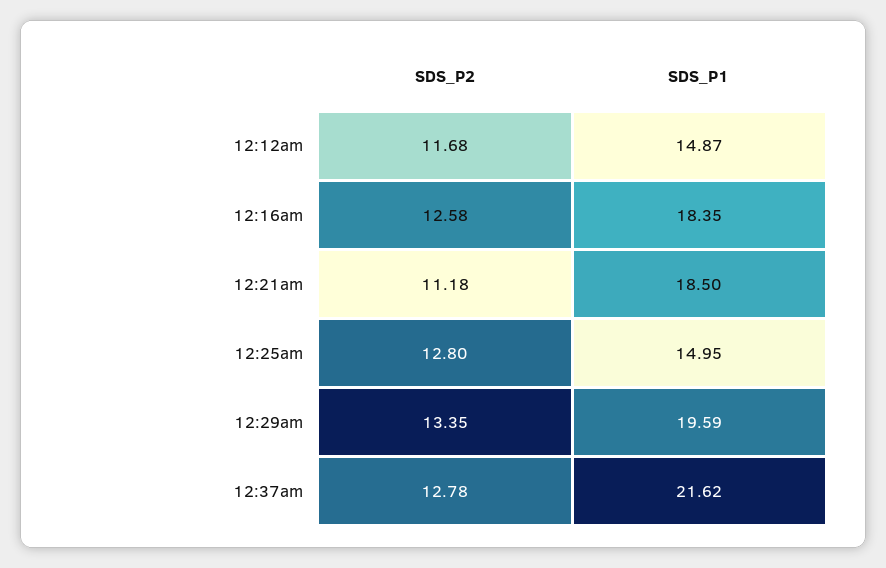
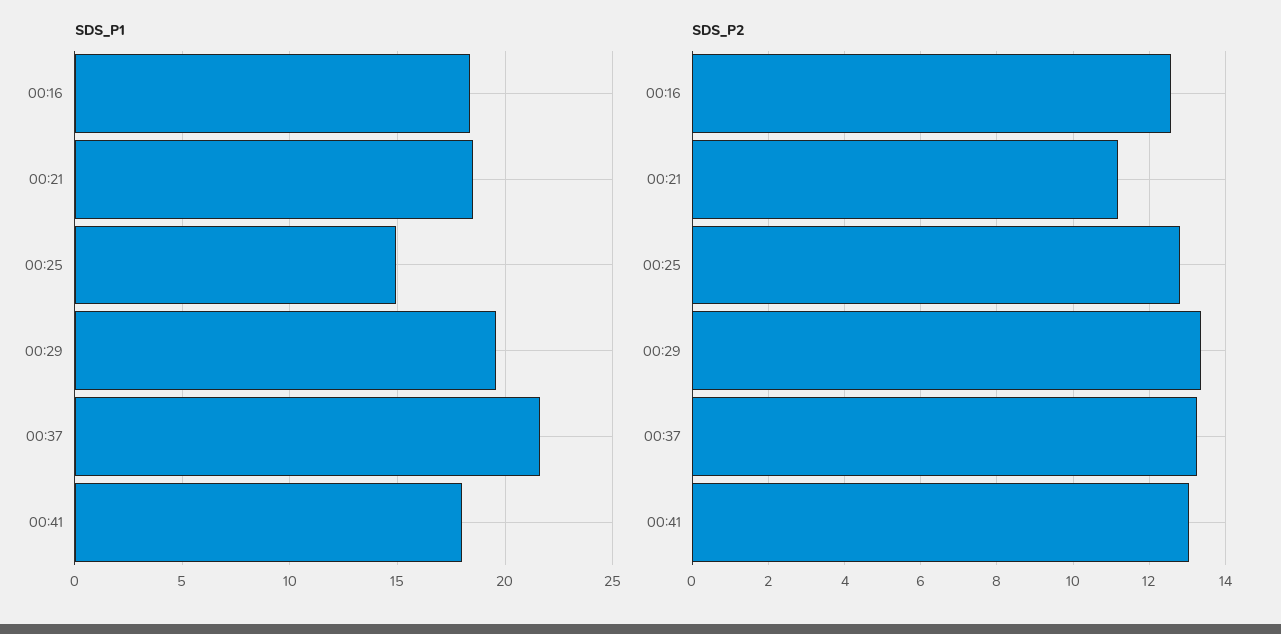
SDS_P2, 12:12am: 11.68 -> none
SDS_P1, 12:12am: 14.87 -> none
SDS_P2, 12:37am: 12.78 -> 13.2
SDS_P1, 00:41: none -> 18
SDS_P2, 00:41: none -> 13

